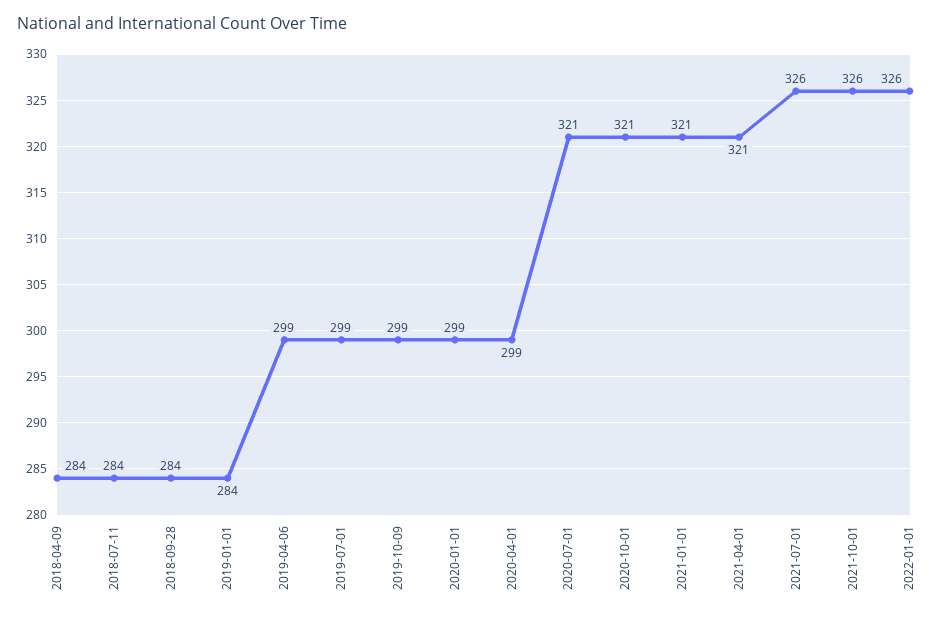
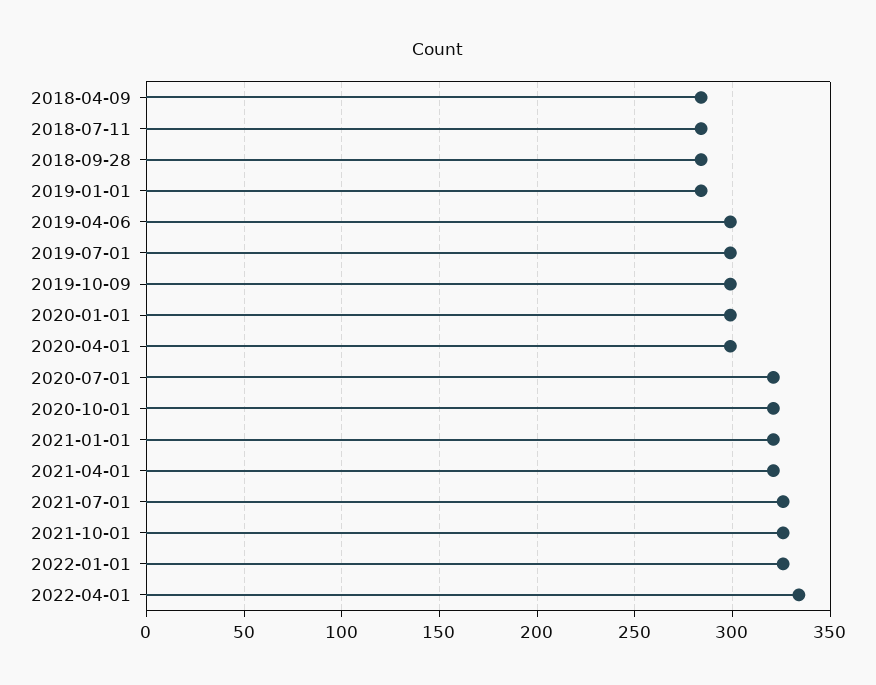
2022-04-01: none -> 335

